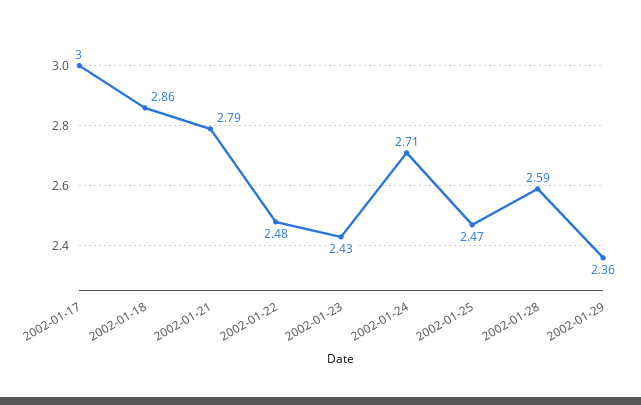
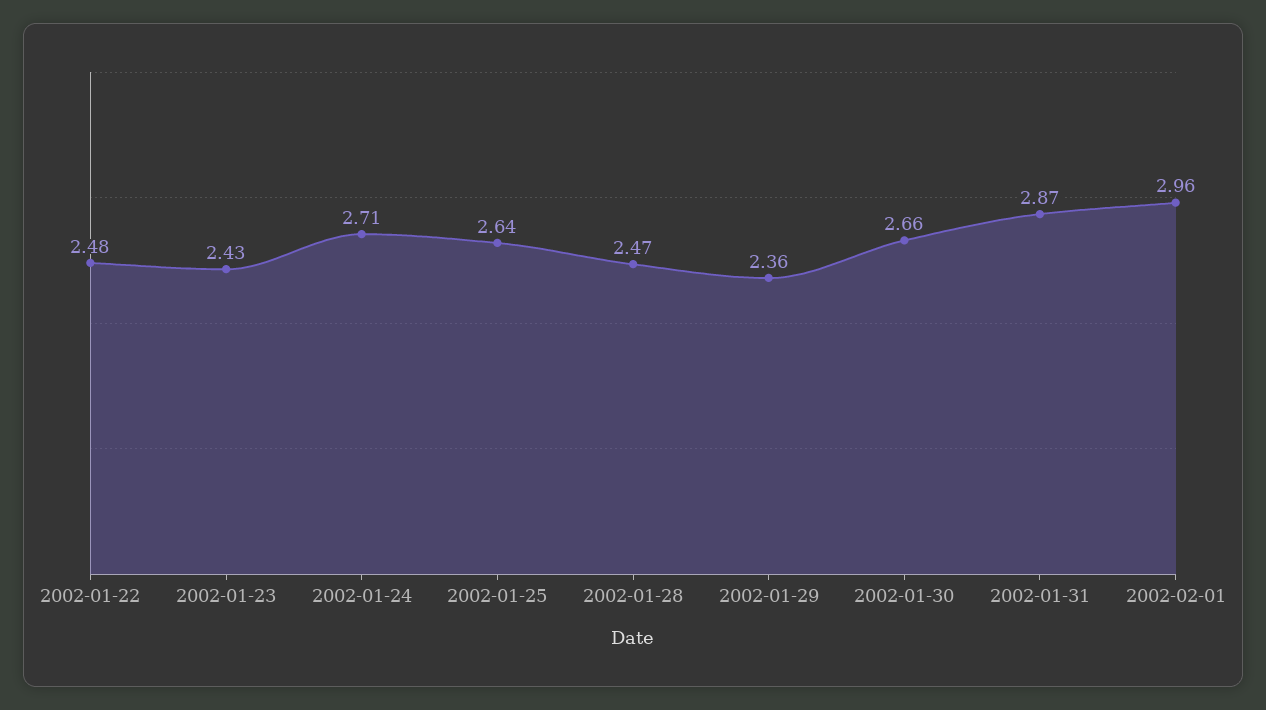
2002-01-17: 3 -> none
2002-01-18: 2.86 -> none
2002-01-21: 2.79 -> none
2002-01-25: 2.47 -> 2.64
2002-01-28: 2.59 -> 2.47
2002-01-30: none -> 2.66
2002-01-31: none -> 2.87
2002-02-01: none -> 2.96

